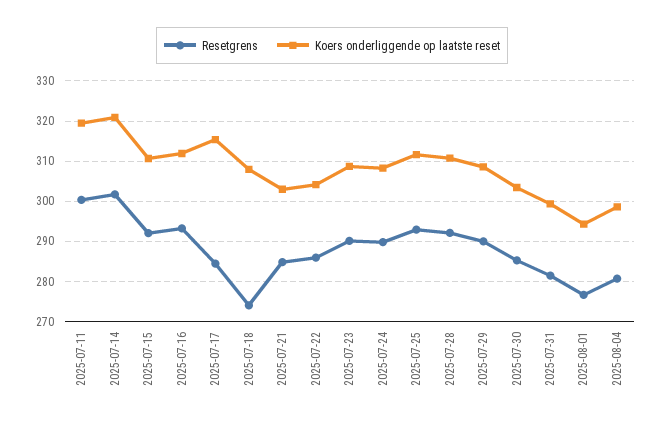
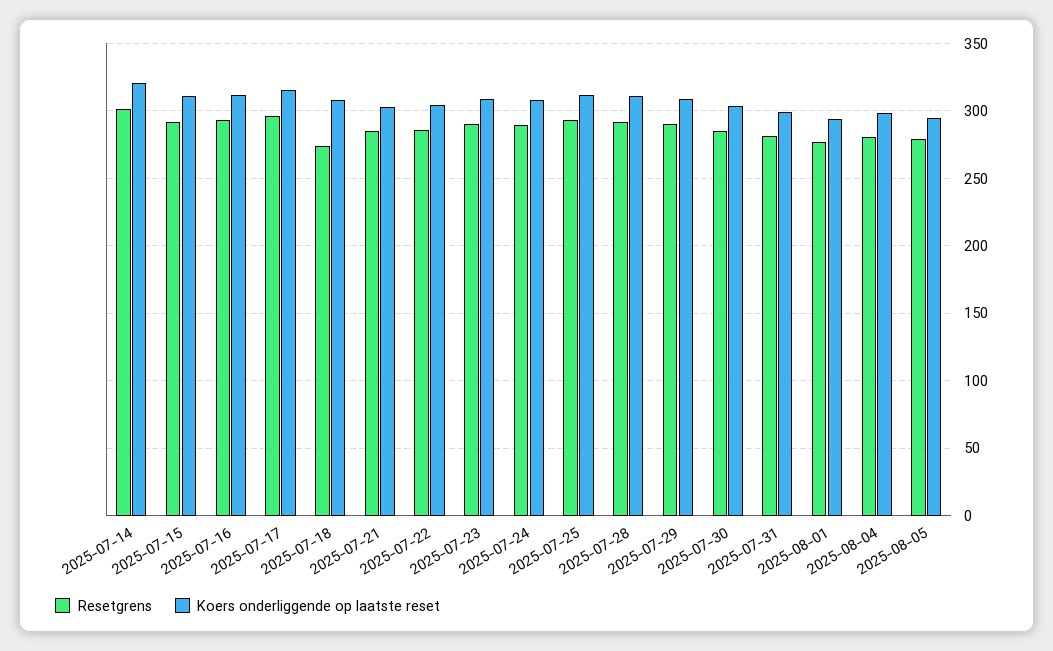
Resetgrens, 2025-07-11: 300 -> none
Koers onderliggende op laatste reset, 2025-07-11: 320 -> none
Resetgrens, 2025-07-17: 284 -> 295
Resetgrens, 2025-08-05: none -> 280
Koers onderliggende op laatste reset, 2025-08-05: none -> 295

